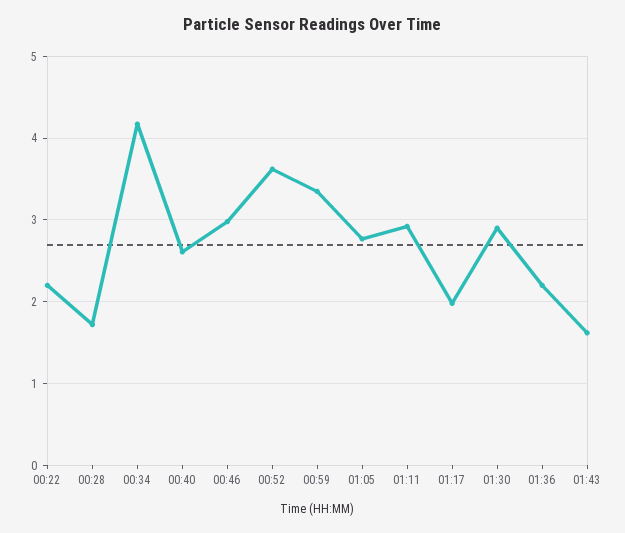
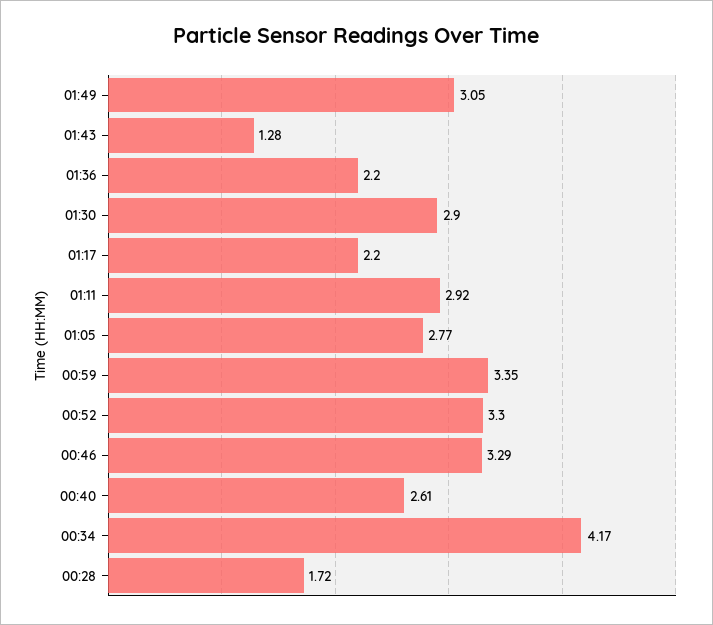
00:22: 2.2 -> none
00:46: 3 -> 3.29
00:52: 3.6 -> 3.3
01:17: 2 -> 2.2
01:43: 1.6 -> 1.28
01:49: none -> 3.05

